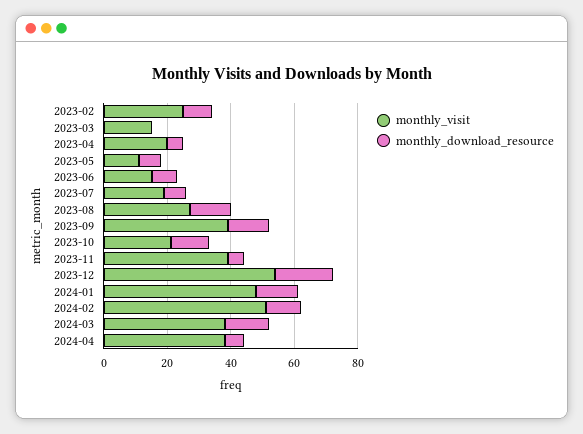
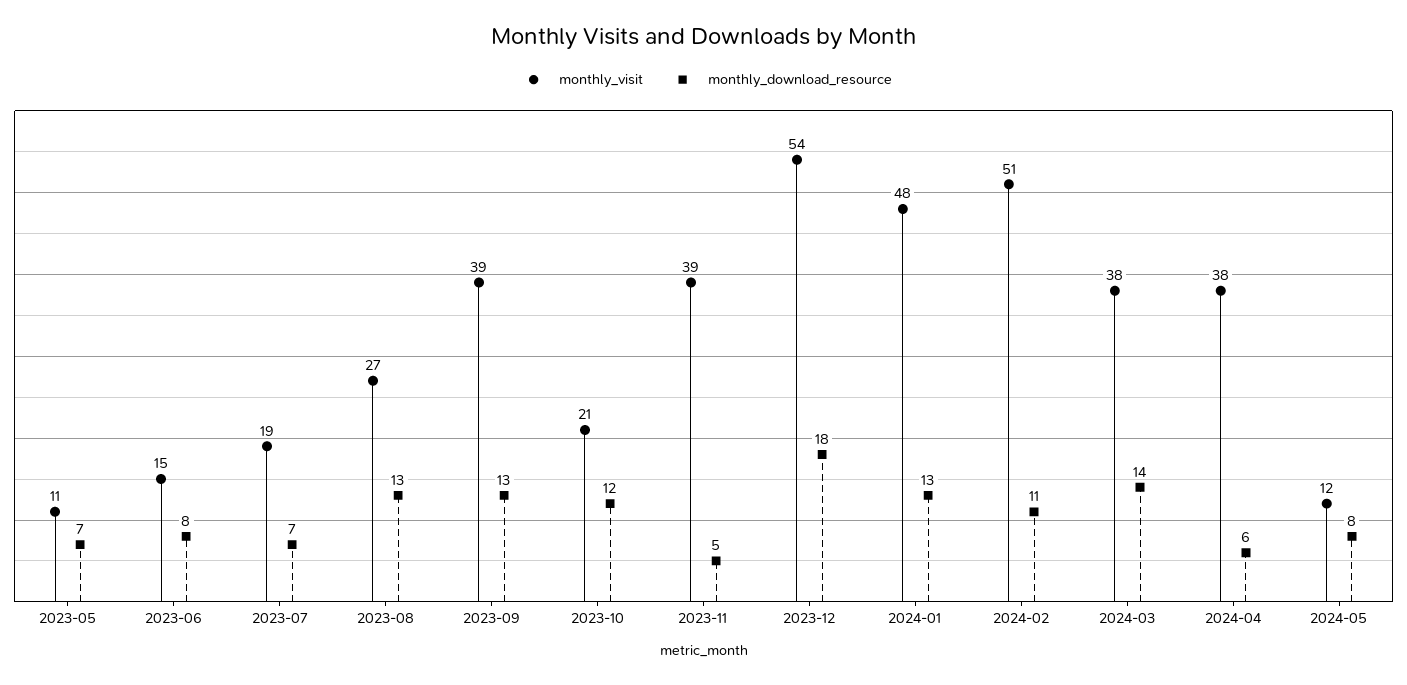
monthly_visit, 2023-02: 25 -> none
monthly_download_resource, 2023-02: 10 -> none
monthly_visit, 2023-03: 15 -> none
monthly_download_resource, 2023-03: 0 -> none
monthly_visit, 2023-04: 20 -> none
monthly_download_resource, 2023-04: 5 -> none
monthly_visit, 2024-05: none -> 12
monthly_download_resource, 2024-05: none -> 8

